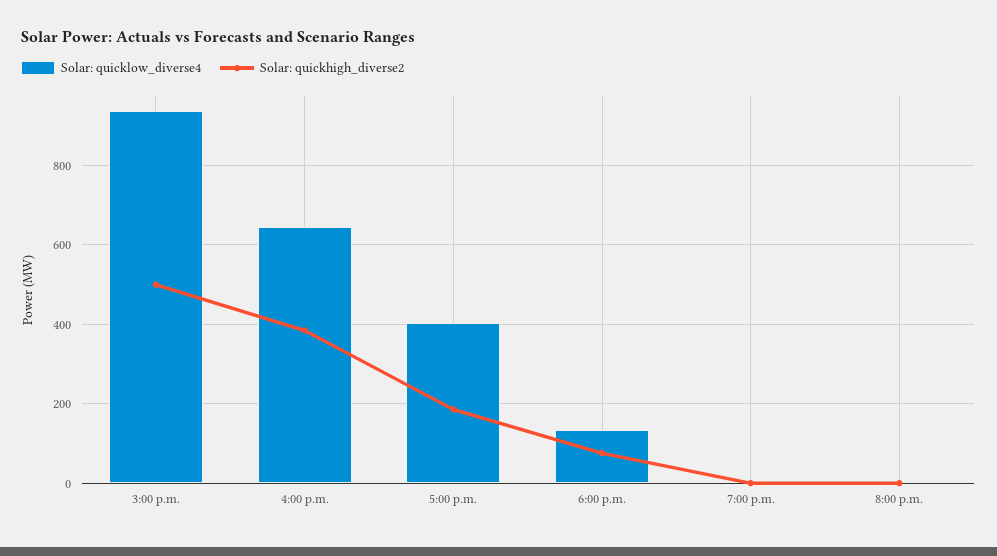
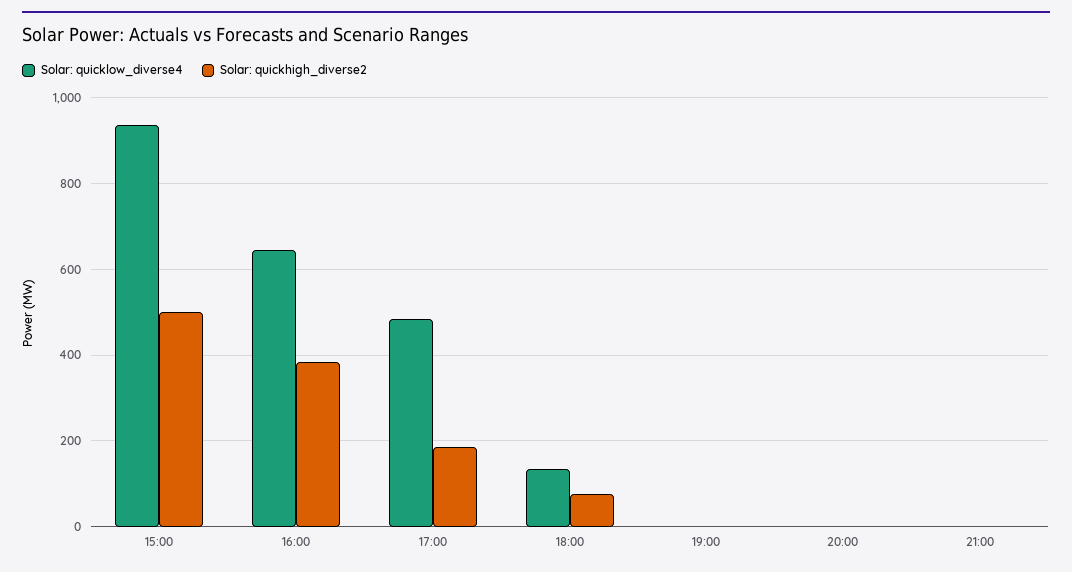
Solar: quicklow_diverse4, 5:00 p.m.: 400 -> 480
Solar: quicklow_diverse4, 21:00: none -> 0
Solar: quickhigh_diverse2, 21:00: none -> 0

